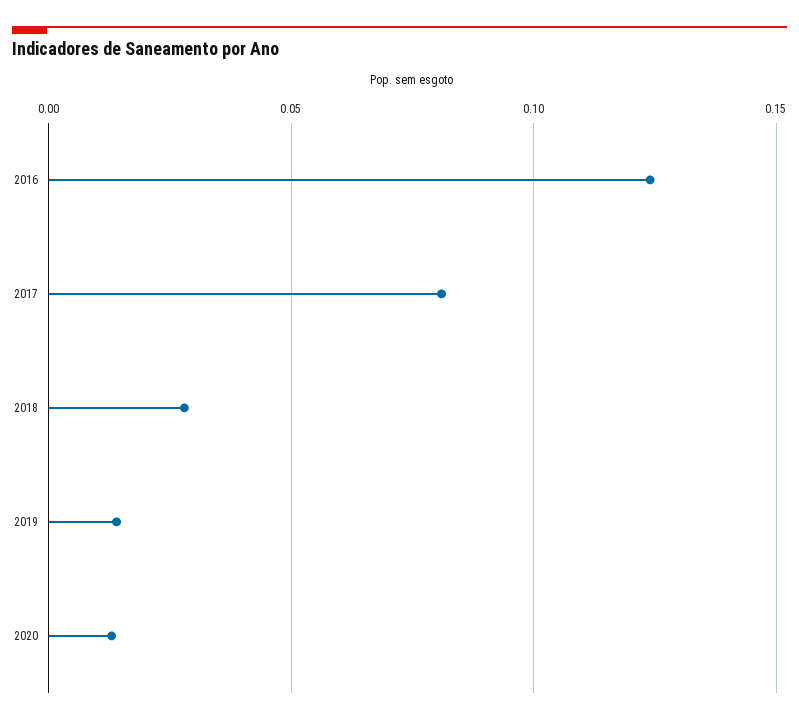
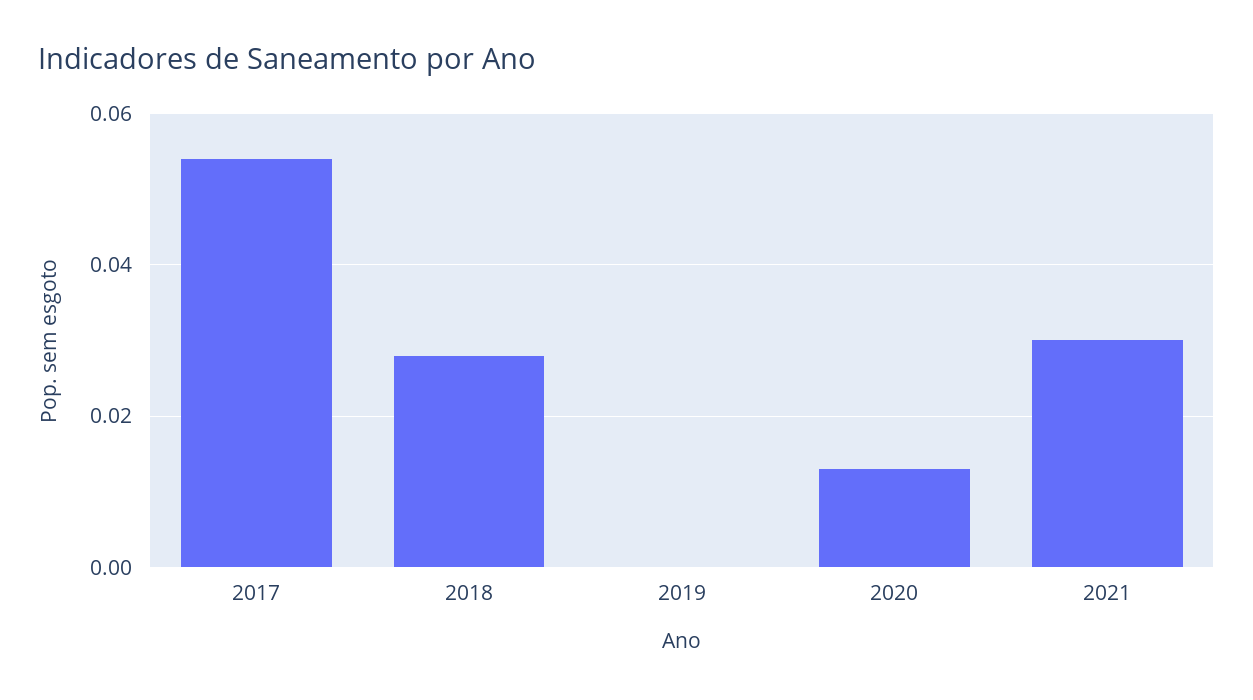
2016: 0.125 -> none
2017: 0.08 -> 0.055
2019: 0.015 -> 0
2021: none -> 0.03

